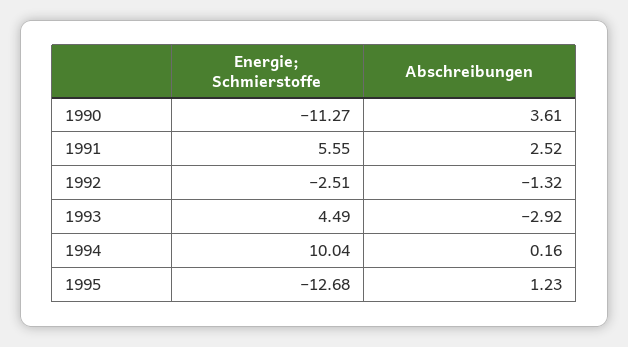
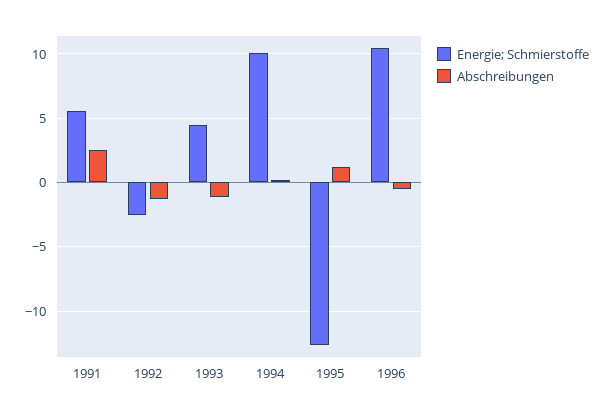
Energie; Schmierstoffe, 1990: -11.27 -> none
Abschreibungen, 1990: 3.61 -> none
Abschreibungen, 1993: -2.92 -> -1
Energie; Schmierstoffe, 1996: none -> 10.5
Abschreibungen, 1996: none -> -0.5

